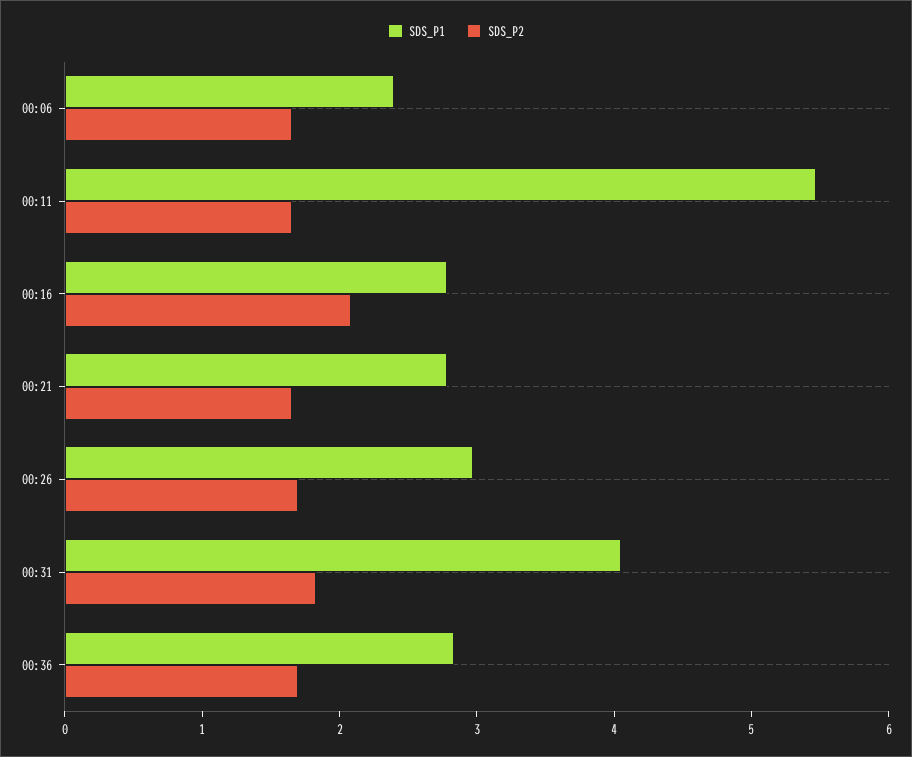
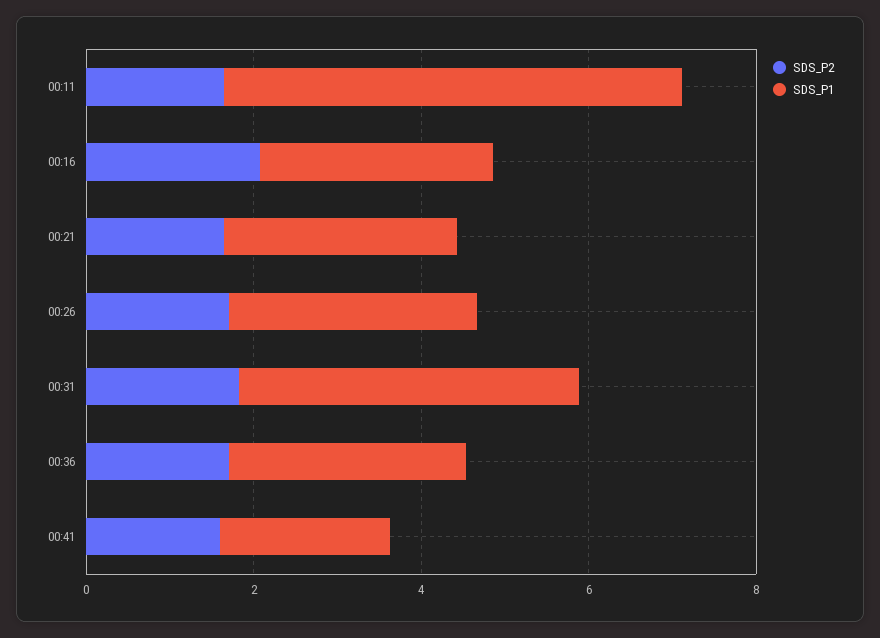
SDS_P1, 00:06: 2.4 -> none
SDS_P2, 00:06: 1.6 -> none
SDS_P2, 00:41: none -> 1.5
SDS_P1, 00:41: none -> 2

